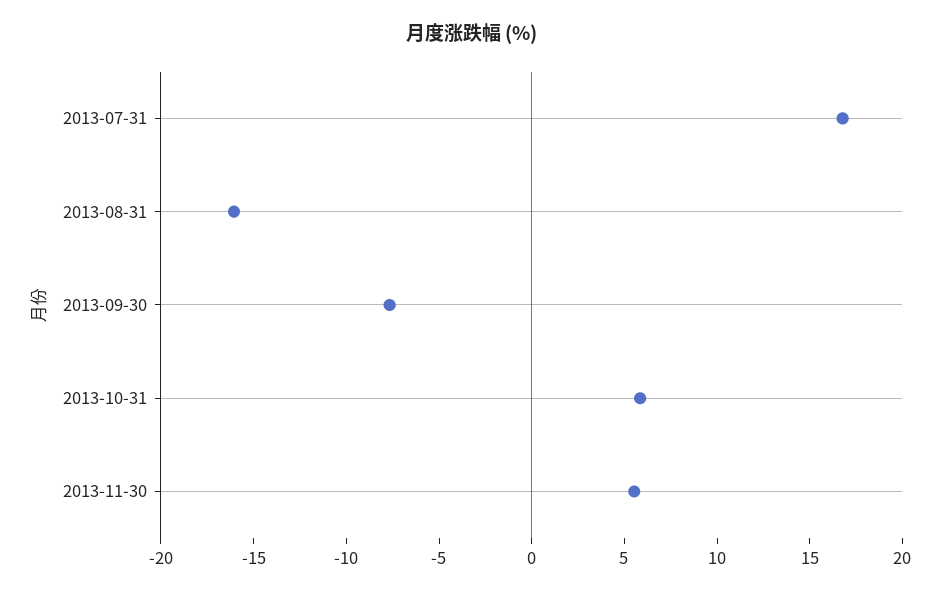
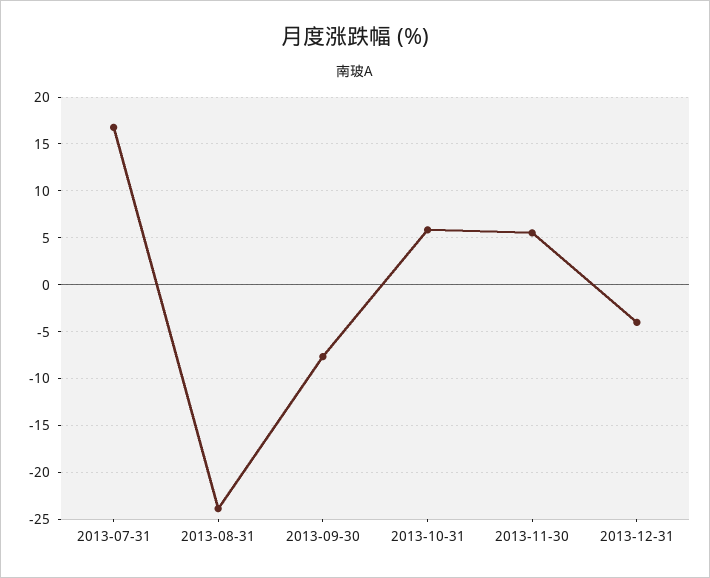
2013-08-31: -16 -> -24
2013-12-31: none -> -4

